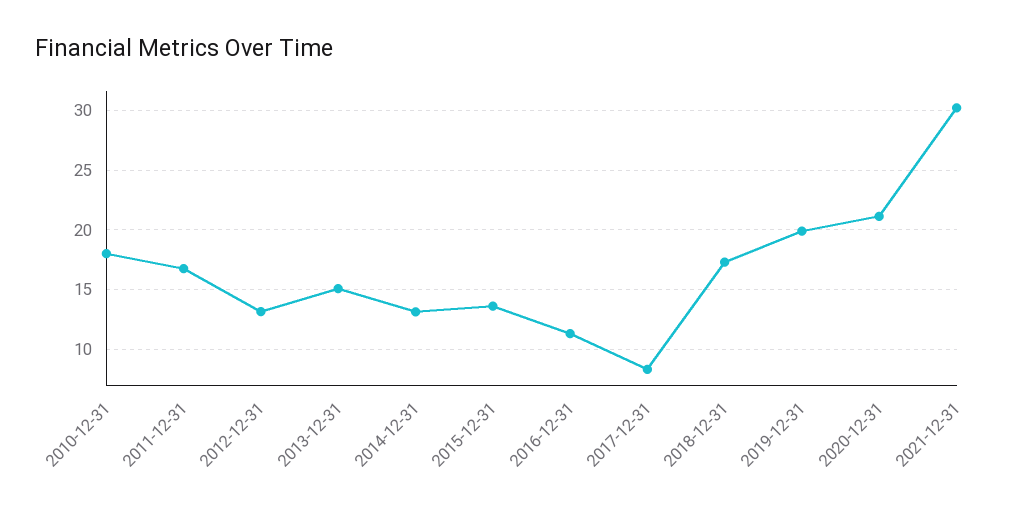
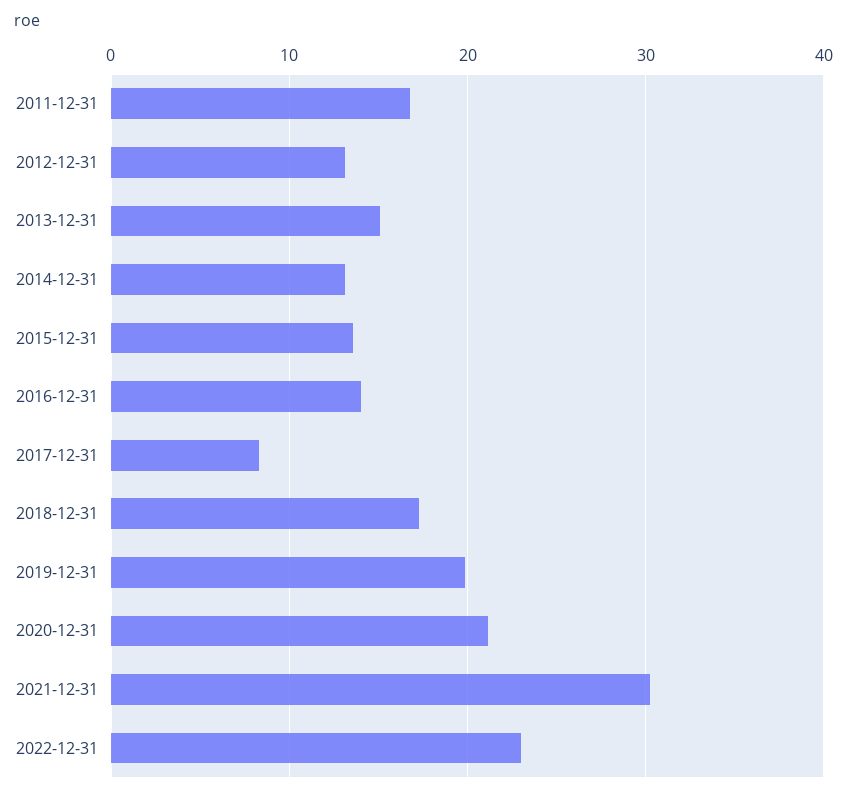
2010-12-31: 18 -> none
2016-12-31: 11 -> 14
2022-12-31: none -> 23

